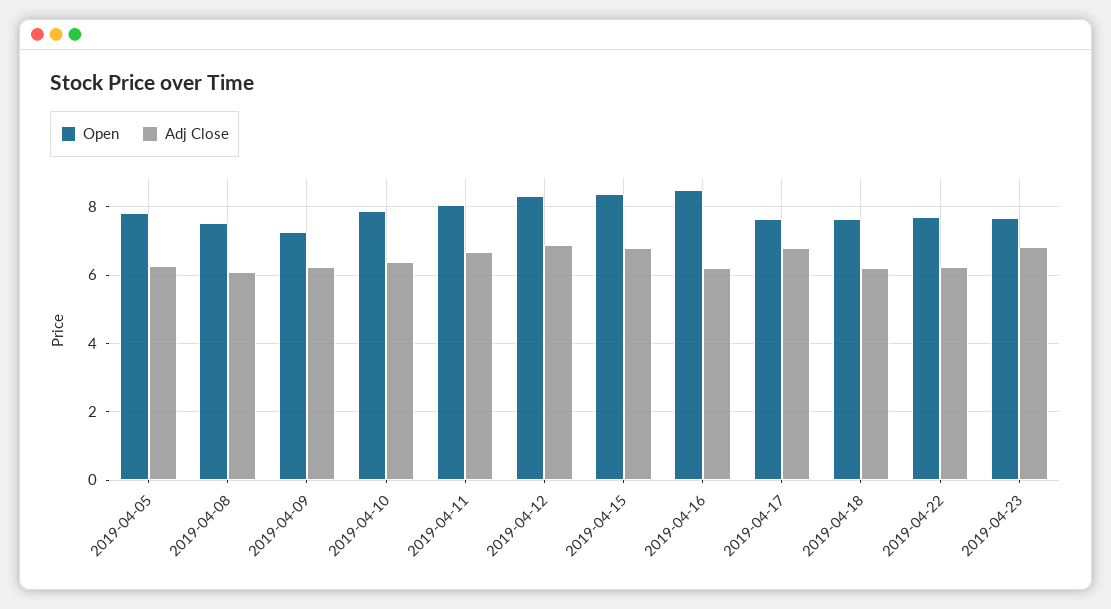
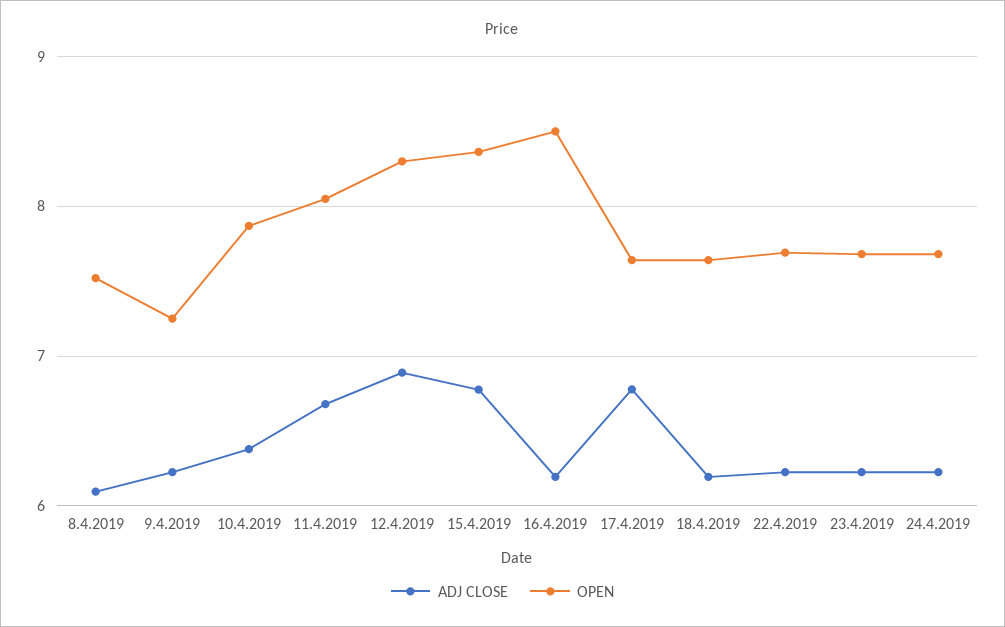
Open, 2019-04-05: 7.8 -> none
Adj Close, 2019-04-05: 6.2 -> none
Adj Close, 2019-04-23: 6.8 -> 6.2
Adj Close, 24.4.2019: none -> 6.2
Open, 24.4.2019: none -> 7.7

